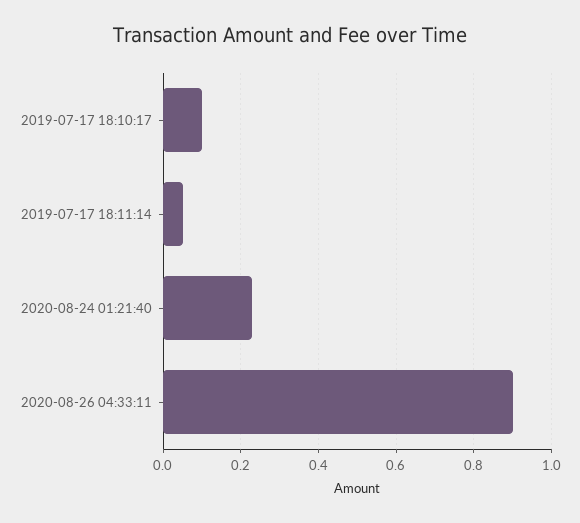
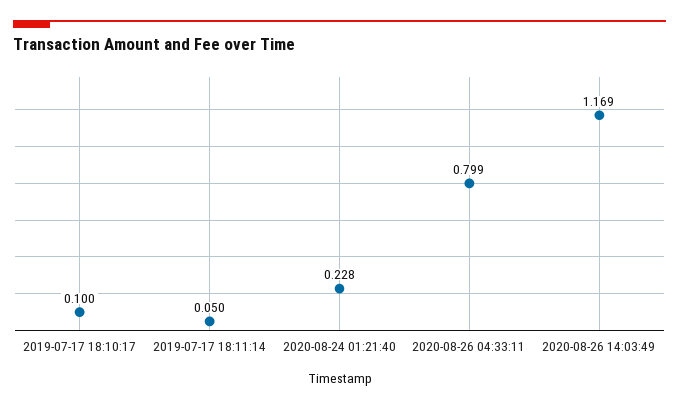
2020-08-26 04:33:11: 0.9 -> 0.799
2020-08-26 14:03:49: none -> 1.169

